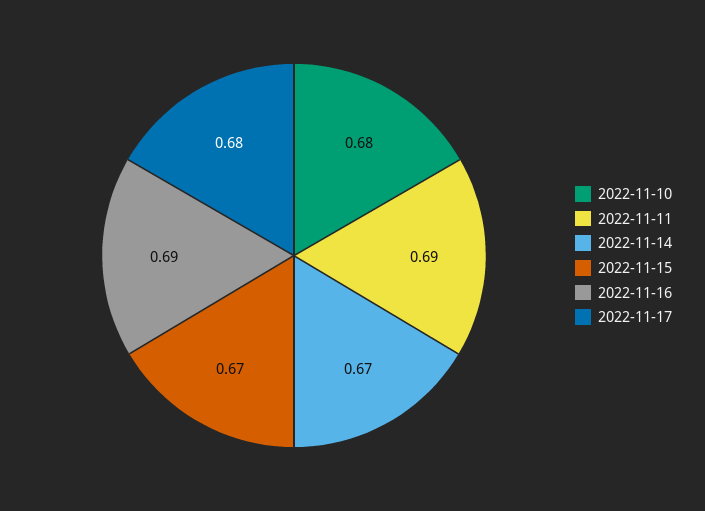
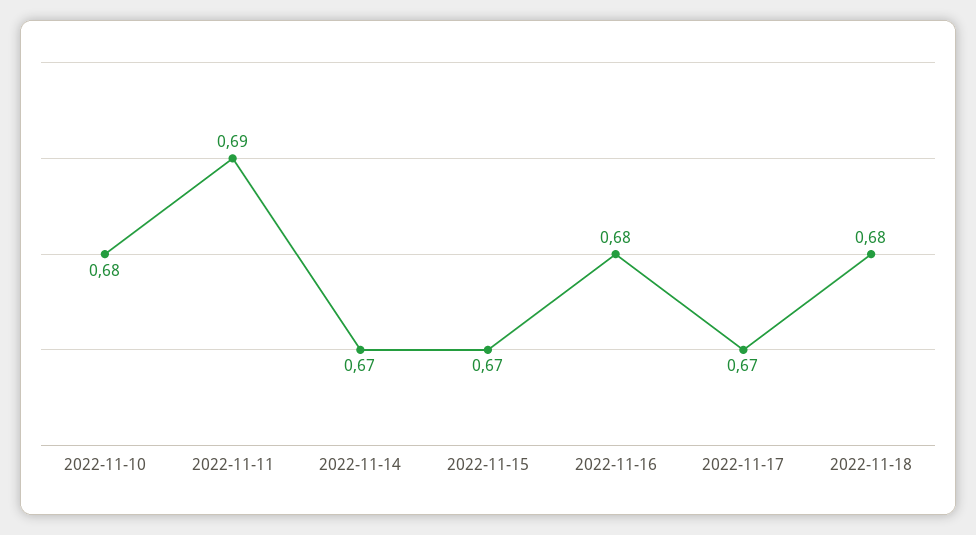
2022-11-16: 0.69 -> 0.68
2022-11-17: 0.68 -> 0.67
2022-11-18: none -> 0.68

